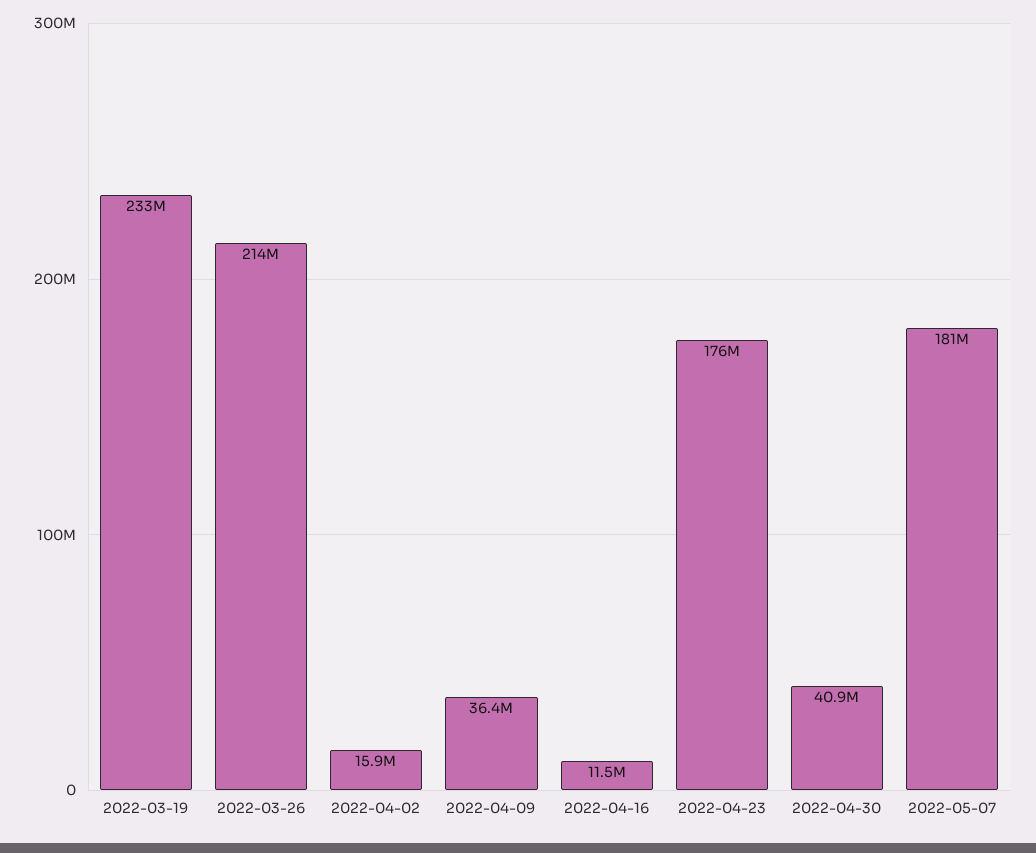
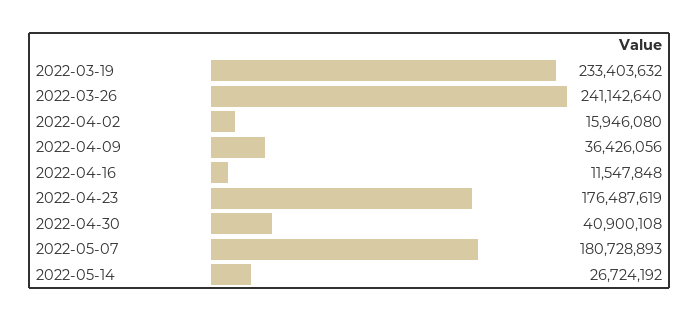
2022-03-26: 214000000 -> 241142640
2022-05-14: none -> 26724192

